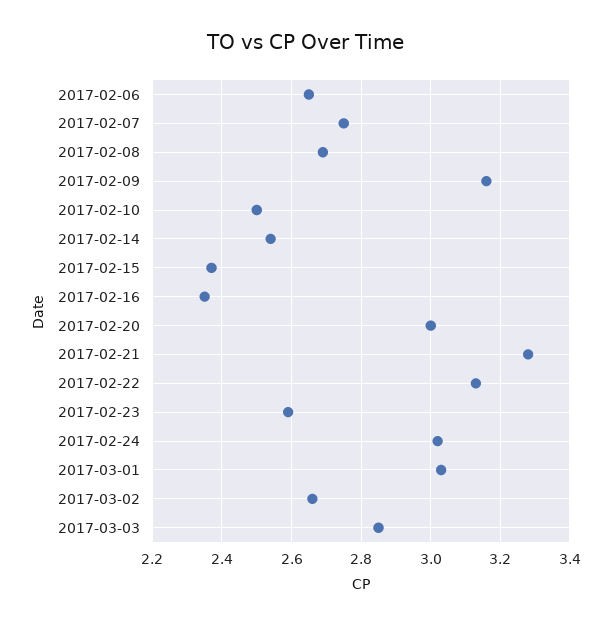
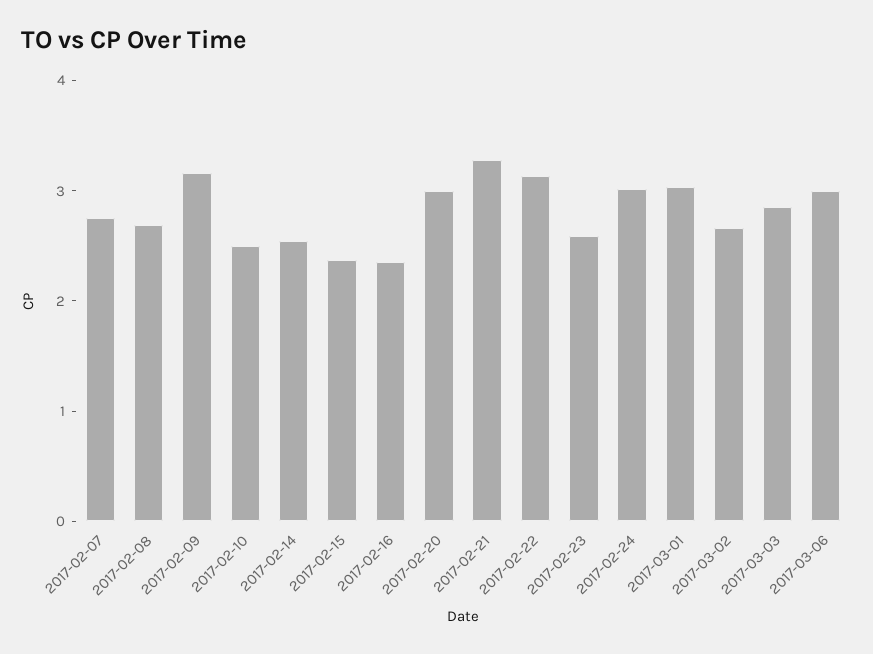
2017-02-06: 2.65 -> none
2017-03-06: none -> 3

